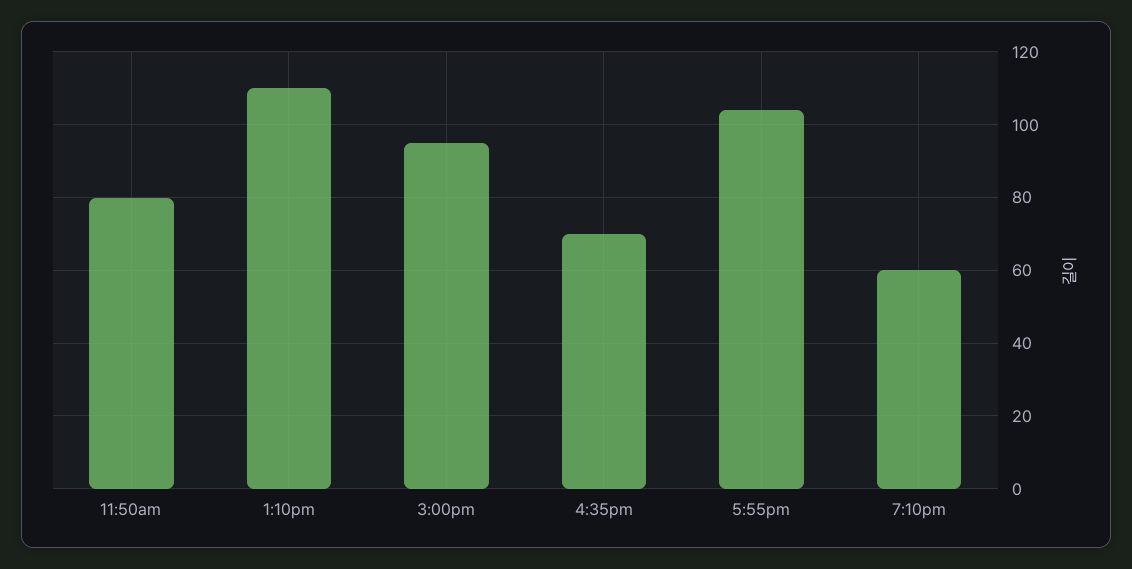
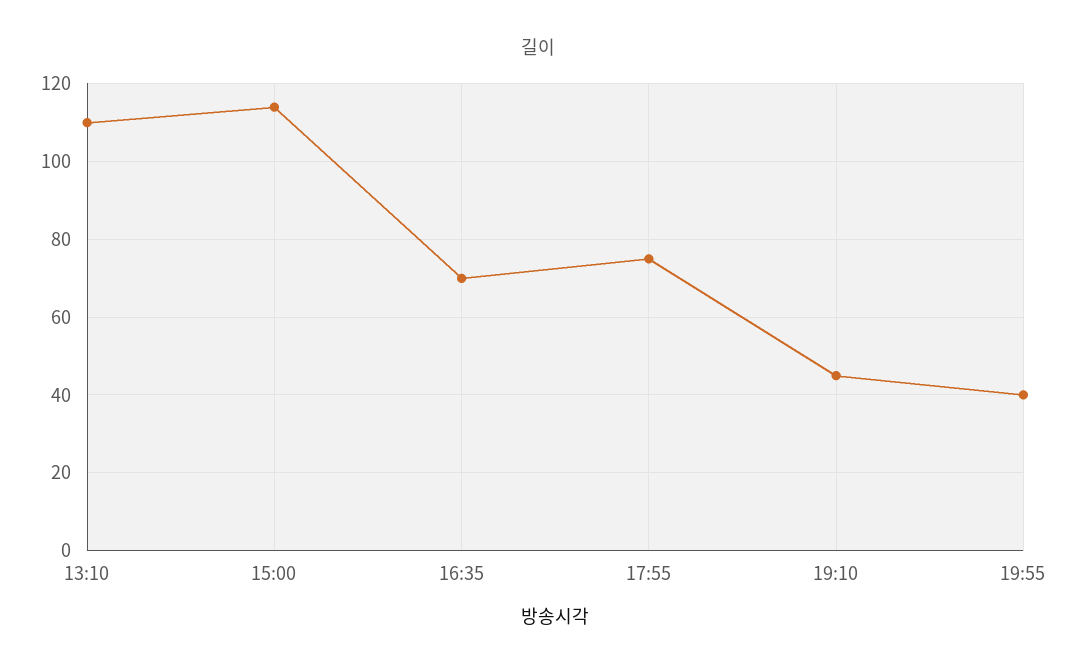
11:50am: 80 -> none
3:00pm: 95 -> 115
5:55pm: 105 -> 75
7:10pm: 60 -> 45
19:55: none -> 40

